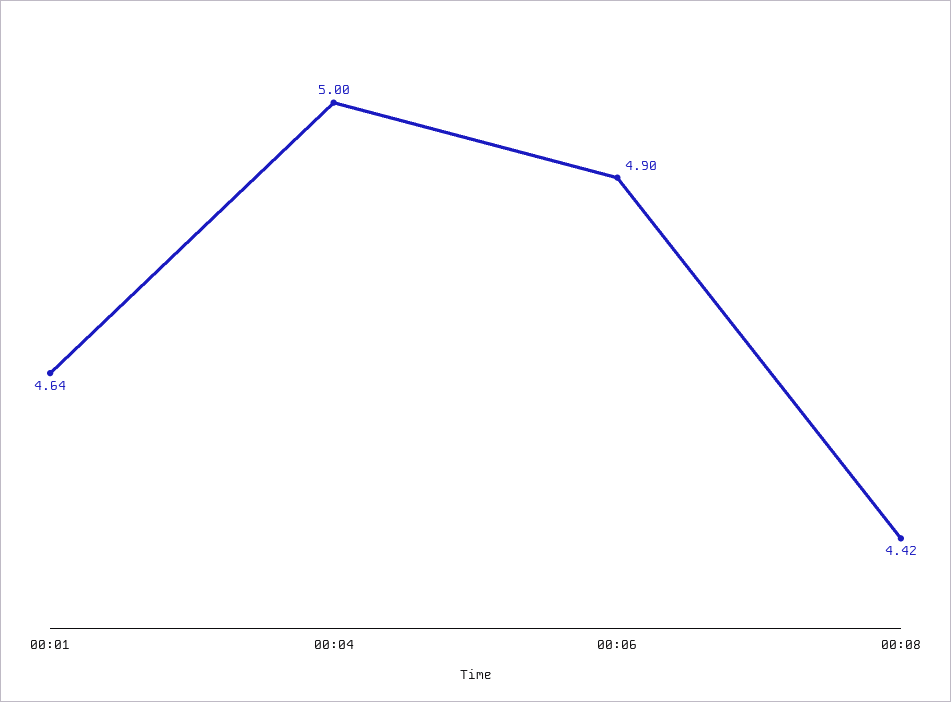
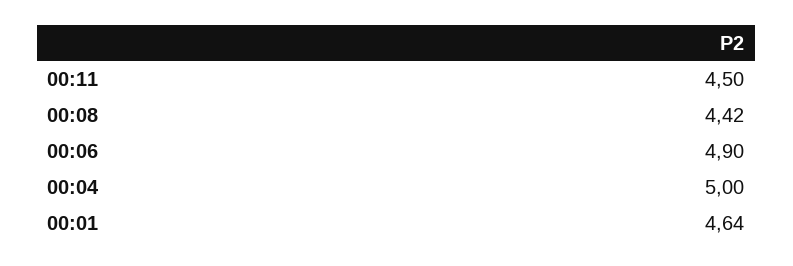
00:11: none -> 4.5

